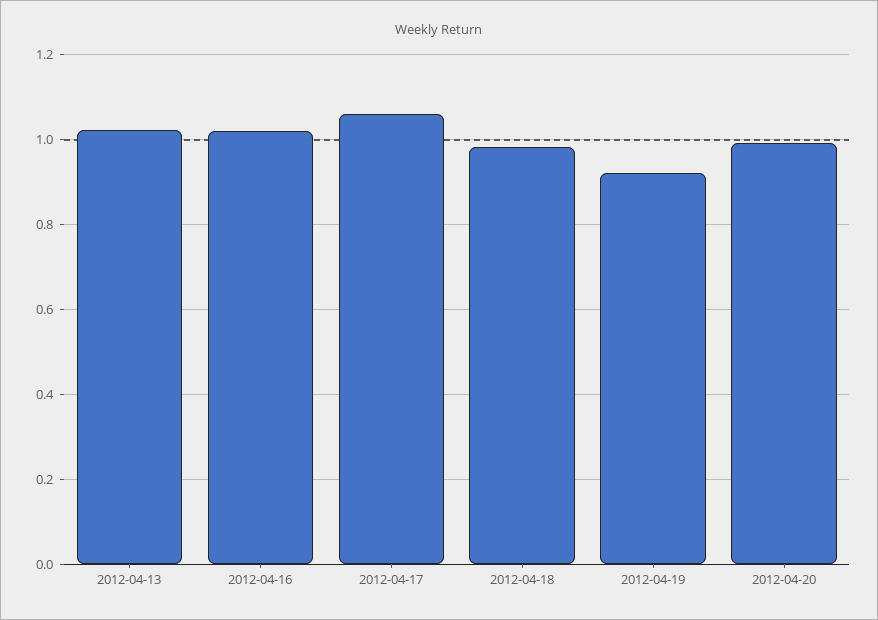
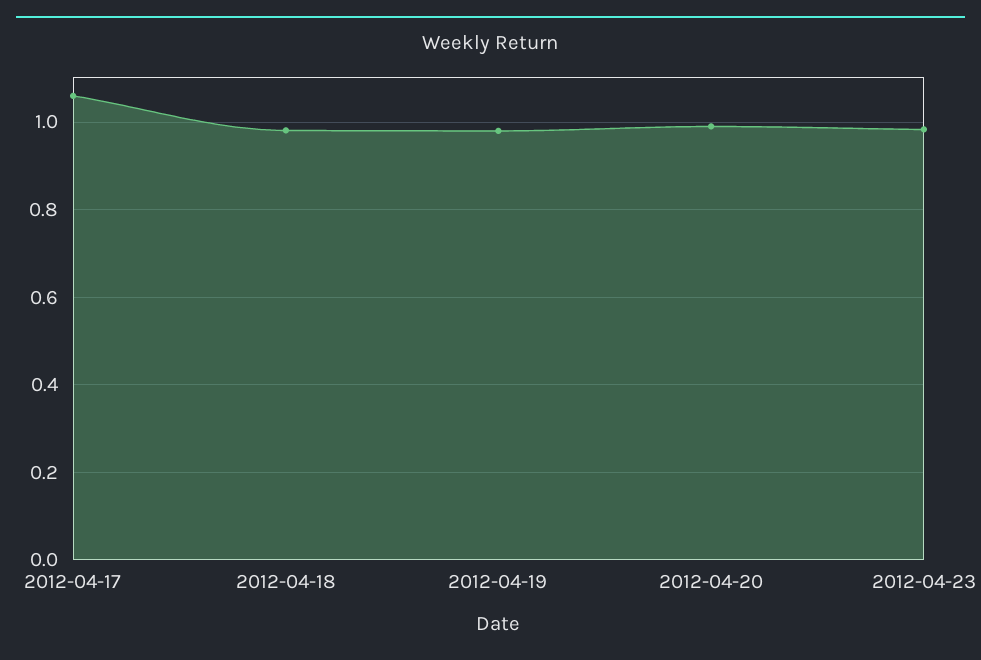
2012-04-13: 1.02 -> none
2012-04-16: 1.02 -> none
2012-04-19: 0.92 -> 0.98
2012-04-23: none -> 0.98

